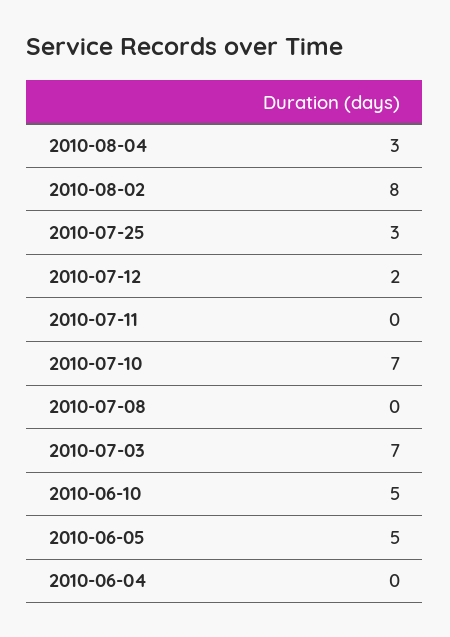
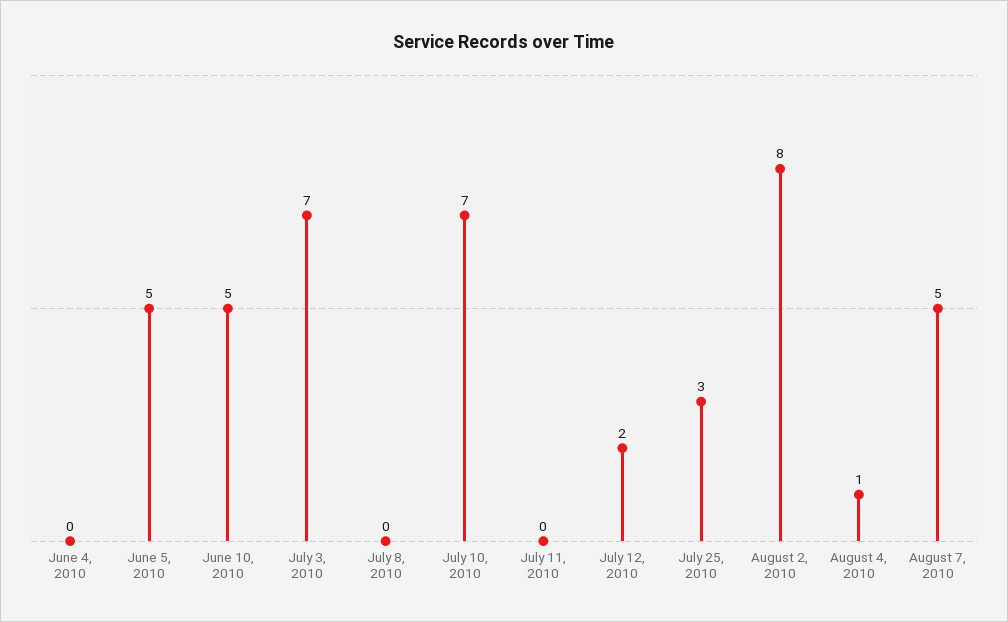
2010-08-04: 3 -> 1
August 7, 2010: none -> 5

